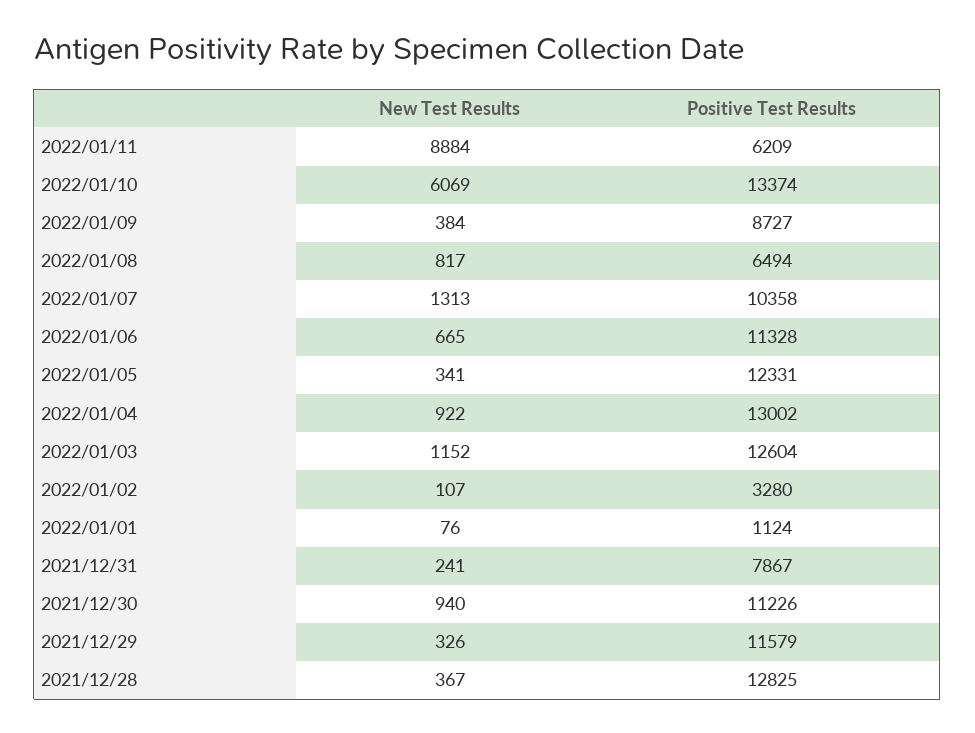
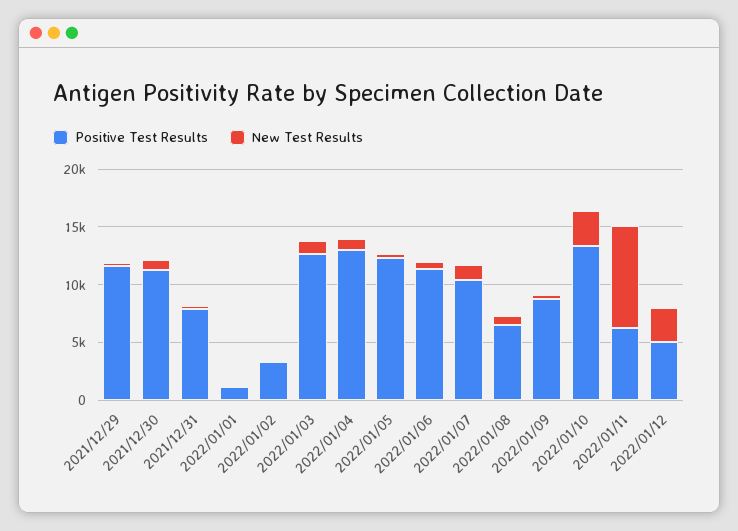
New Test Results, 2022/01/10: 6069 -> 3000
New Test Results, 2021/12/28: 367 -> none
Positive Test Results, 2021/12/28: 12825 -> none
Positive Test Results, 2022/01/12: none -> 5000
New Test Results, 2022/01/12: none -> 3000

